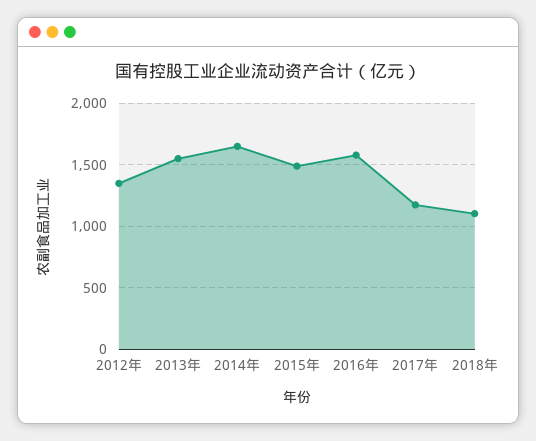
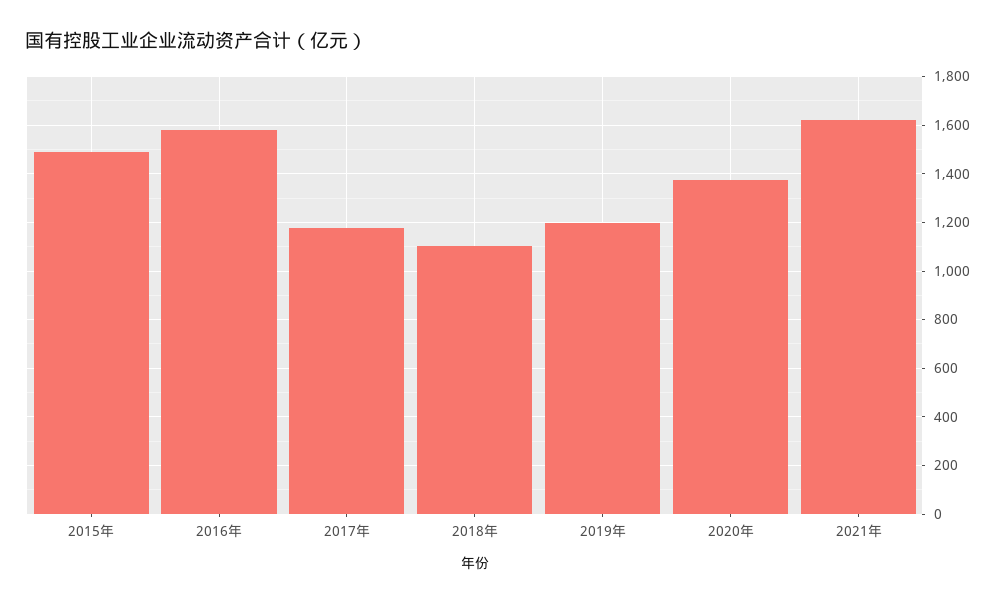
2012年: 1350 -> none
2013年: 1550 -> none
2014年: 1650 -> none
2019年: none -> 1200
2020年: none -> 1375
2021年: none -> 1625

